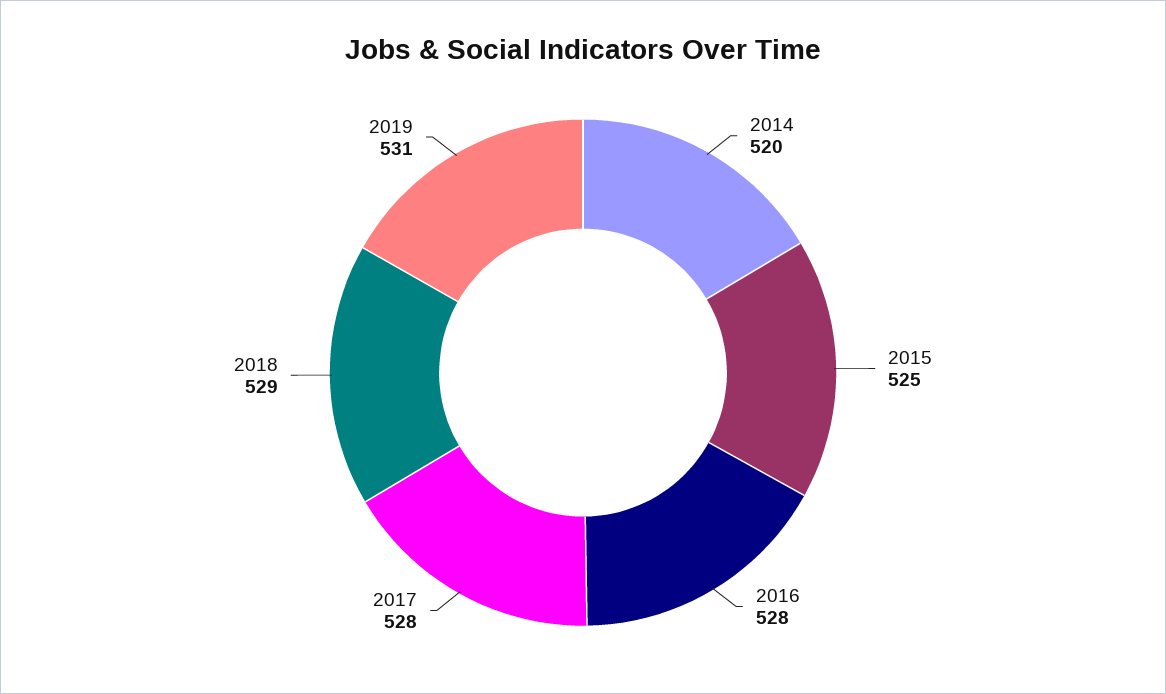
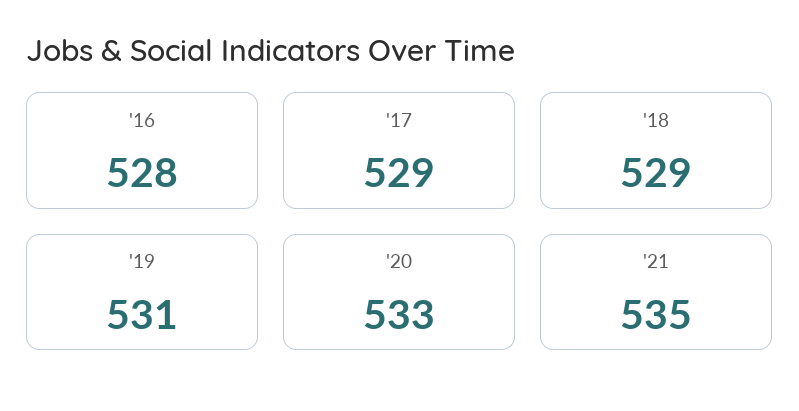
2014: 520 -> none
2015: 525 -> none
2017: 528 -> 529
'20: none -> 533
'21: none -> 535

